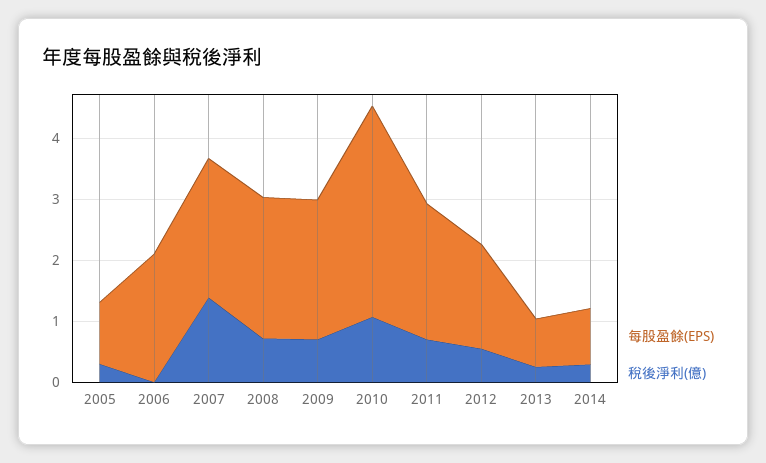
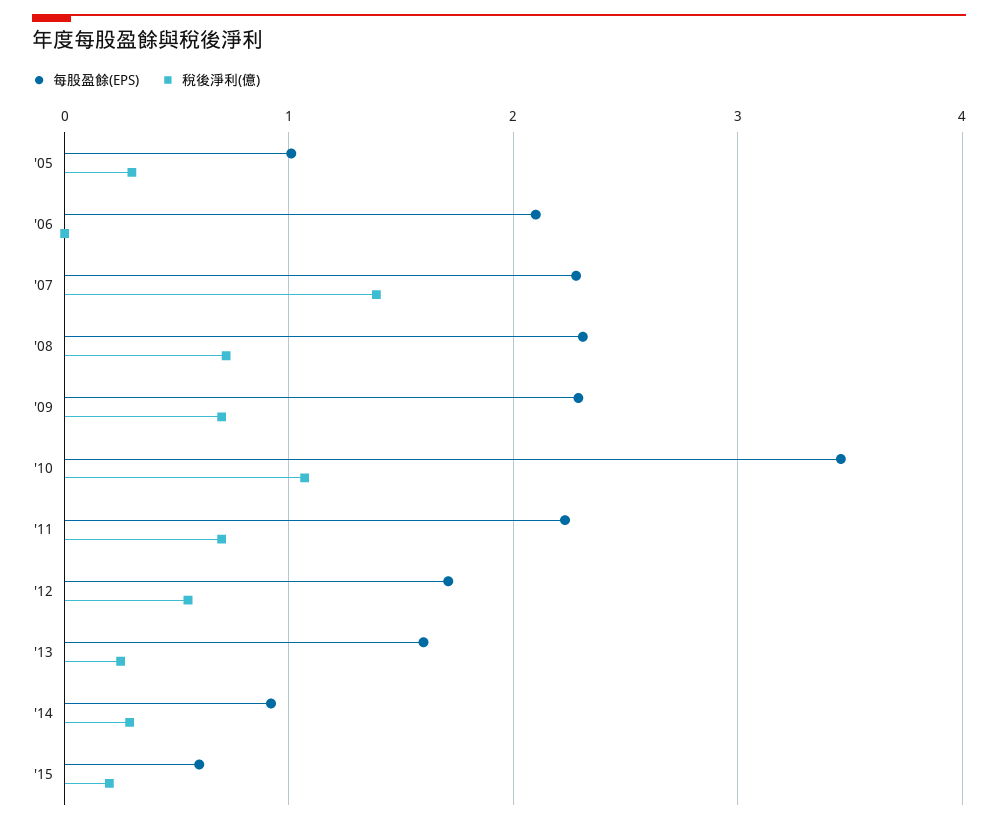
每股盈餘(EPS), 2013: 0.8 -> 1.6
每股盈餘(EPS), '15: none -> 0.6
稅後淨利(億), '15: none -> 0.2

